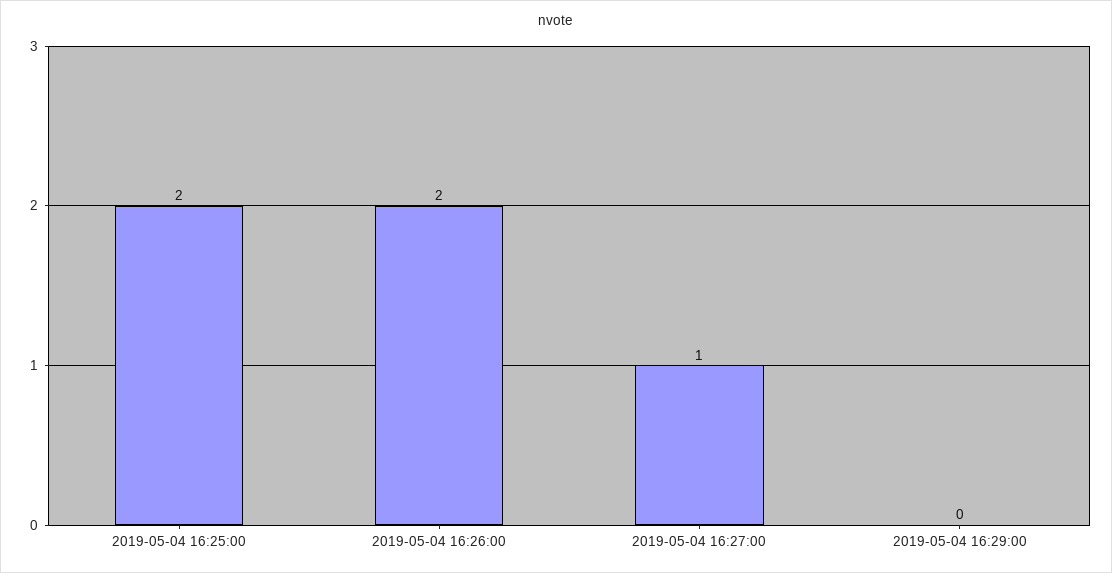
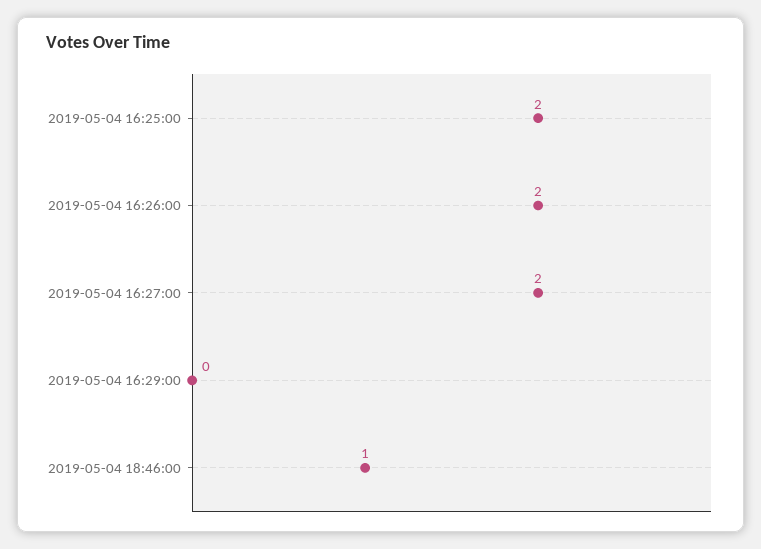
2019-05-04 16:27:00: 1 -> 2
2019-05-04 18:46:00: none -> 1

